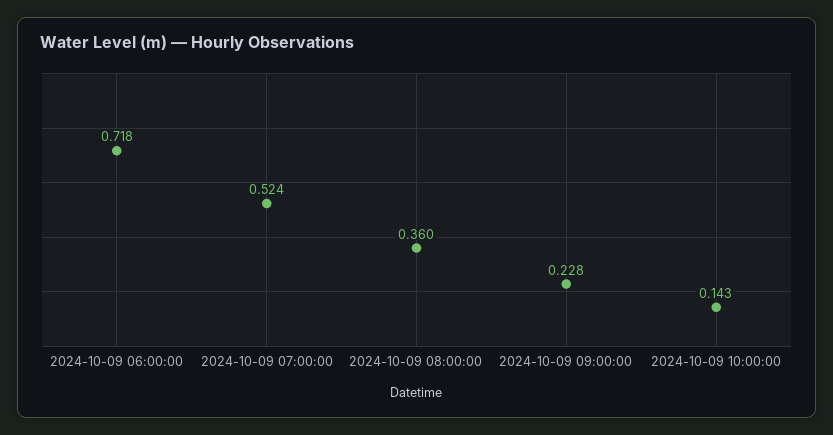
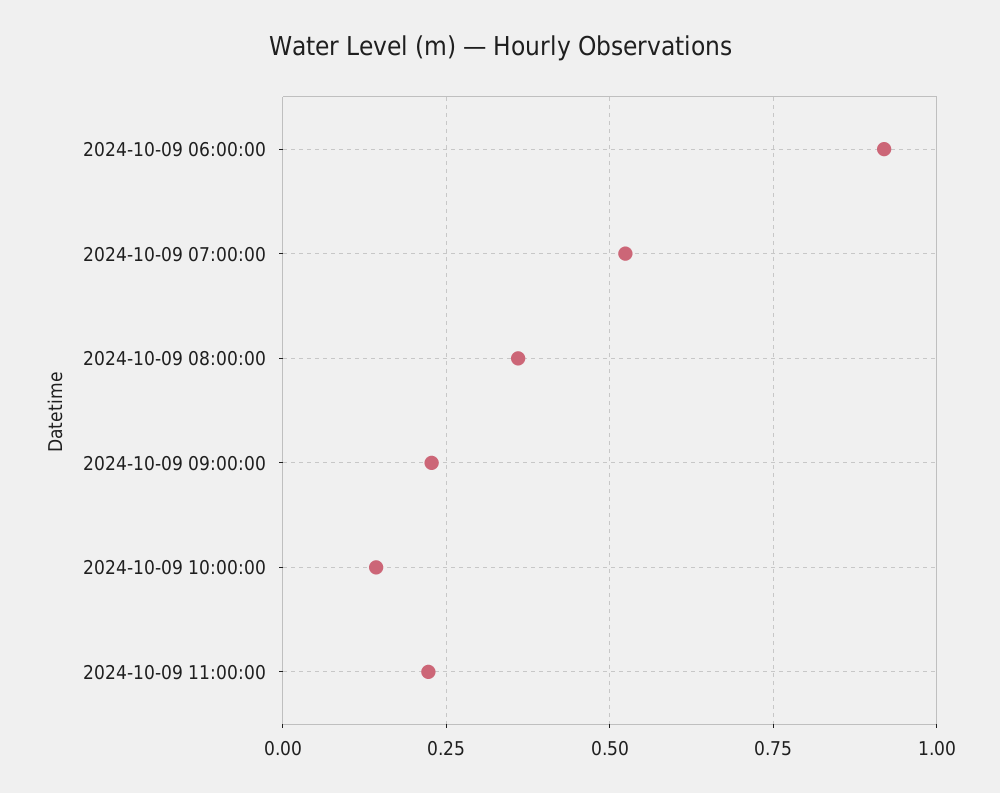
2024-10-09 06:00:00: 0.718 -> 0.925
2024-10-09 11:00:00: none -> 0.225

